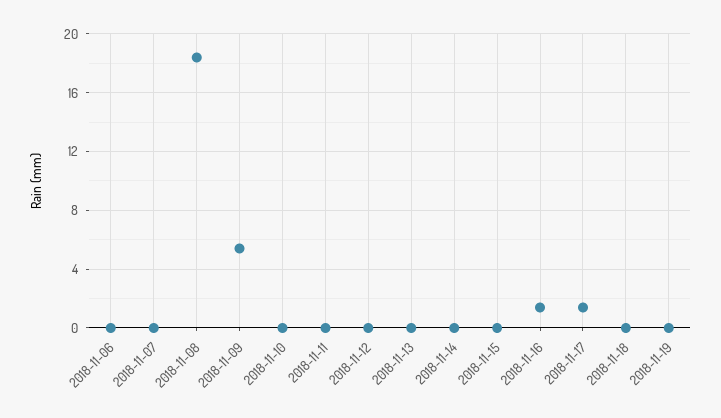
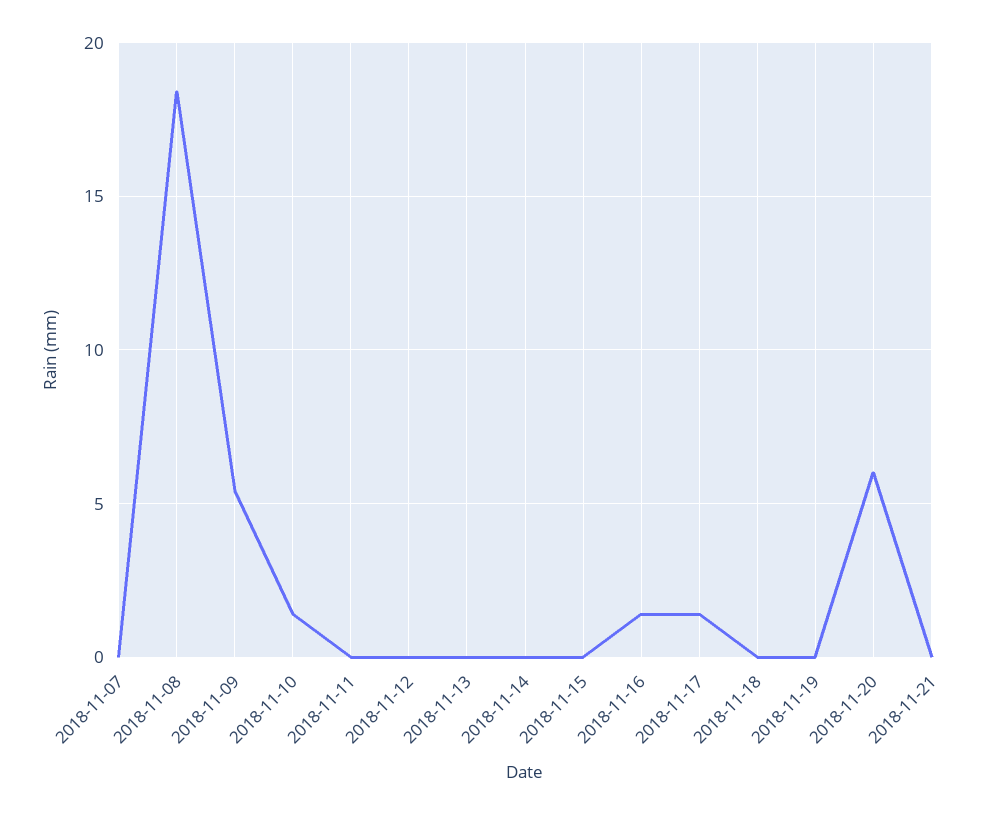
2018-11-06: 0 -> none
2018-11-10: 0 -> 1.5
2018-11-20: none -> 6
2018-11-21: none -> 0

